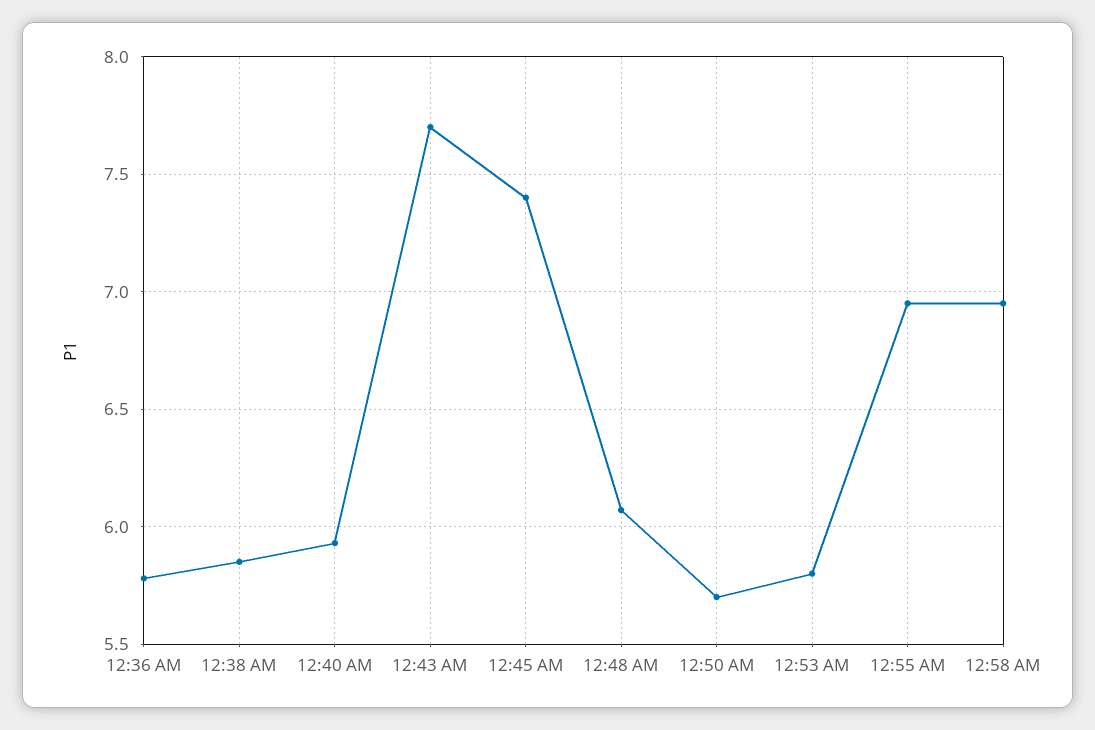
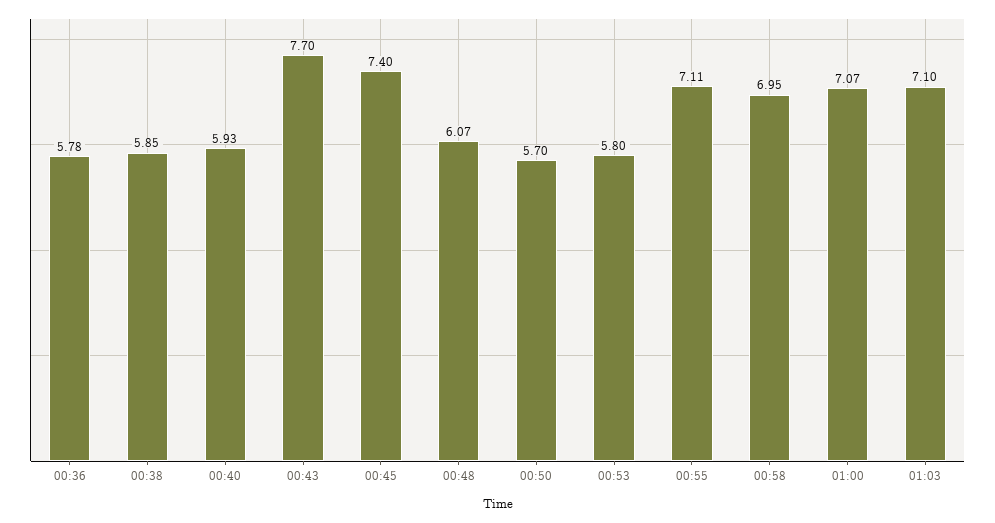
12:55 AM: 6.95 -> 7.11
01:00: none -> 7.07
01:03: none -> 7.1

